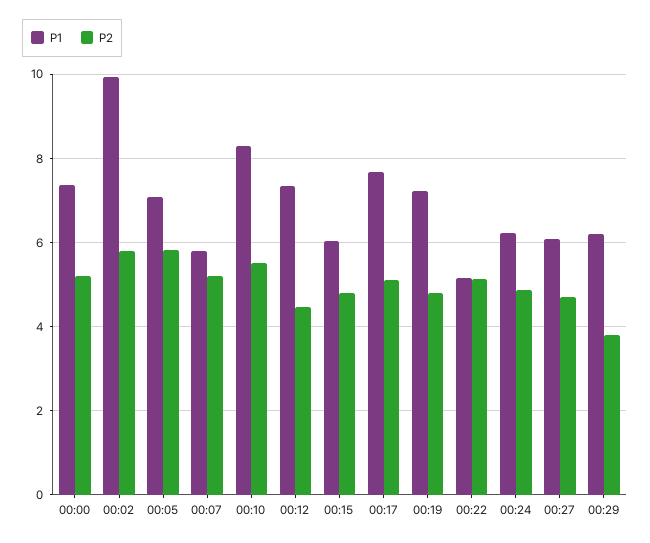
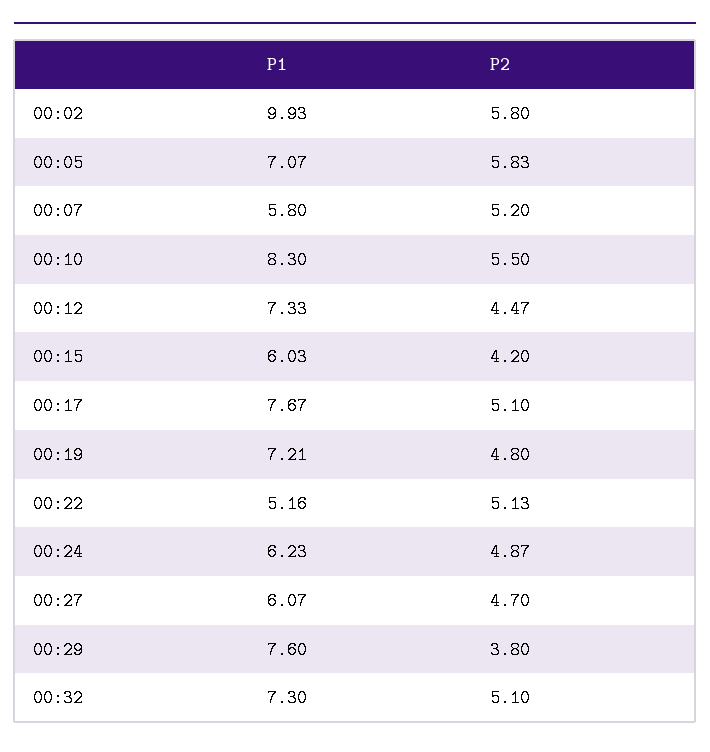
P1, 00:00: 7.4 -> none
P2, 00:00: 5.2 -> none
P2, 00:15: 4.8 -> 4.2
P1, 00:29: 6.2 -> 7.6
P1, 00:32: none -> 7.3
P2, 00:32: none -> 5.1

